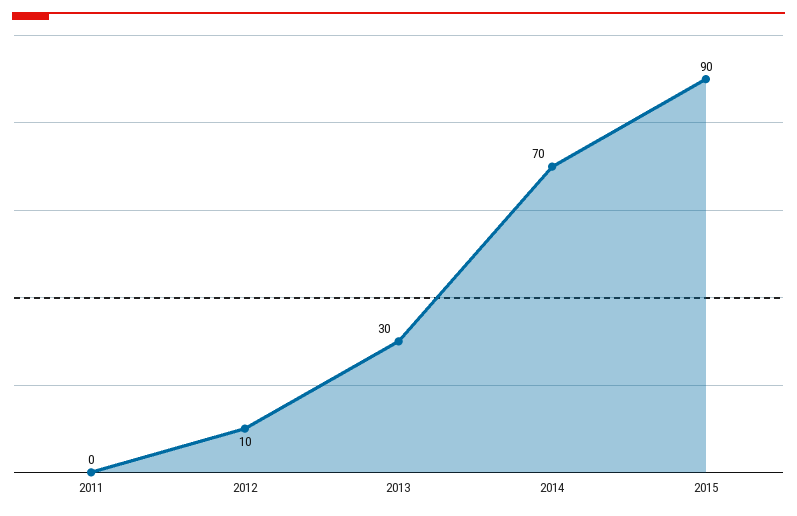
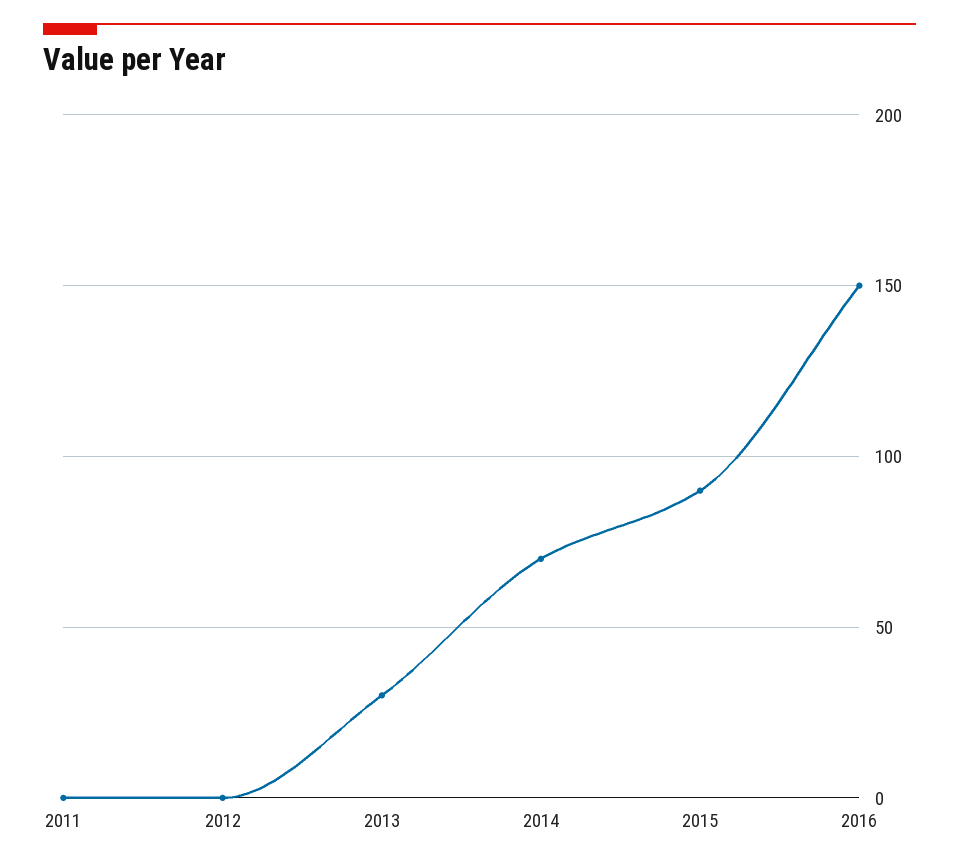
2012: 10 -> 0
2016: none -> 150

